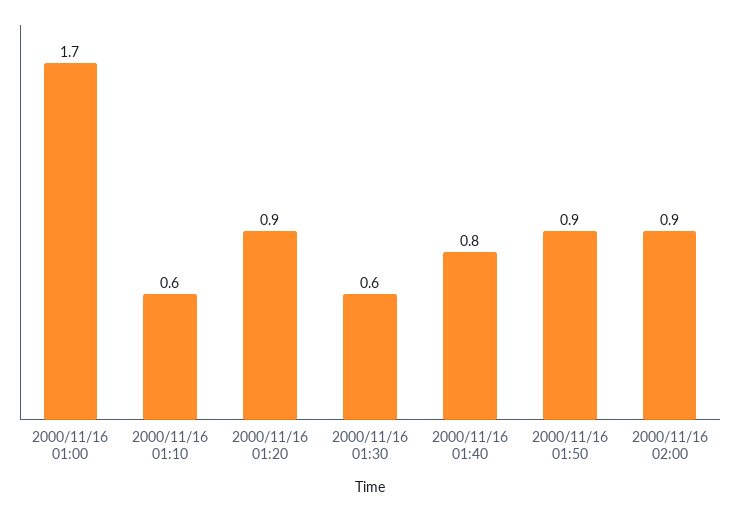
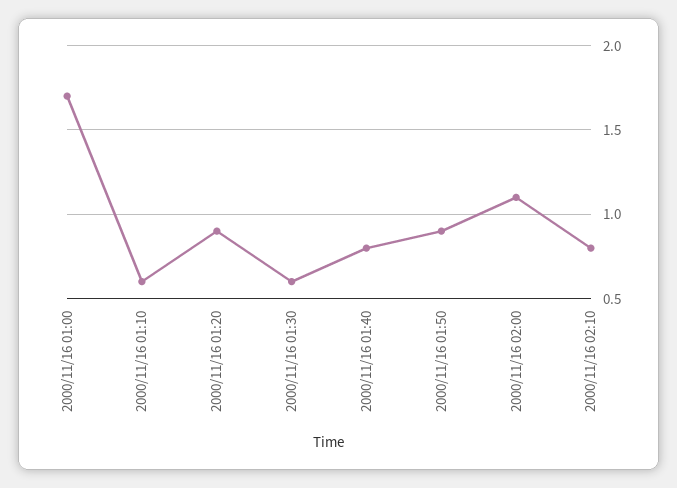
2000/11/16 02:00: 0.9 -> 1.1
2000/11/16 02:10: none -> 0.8

